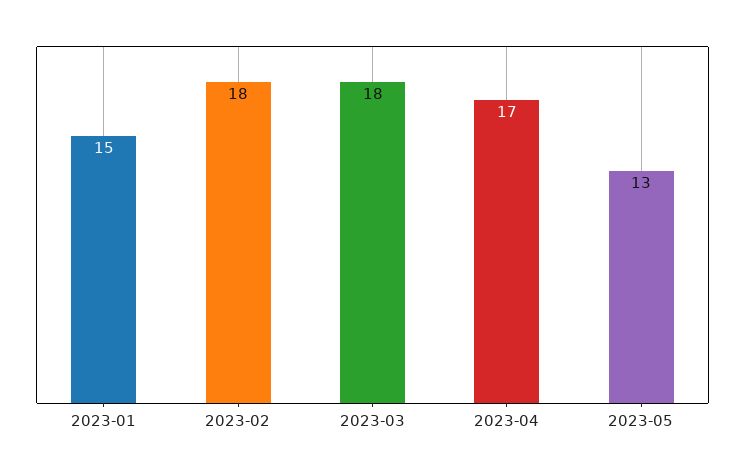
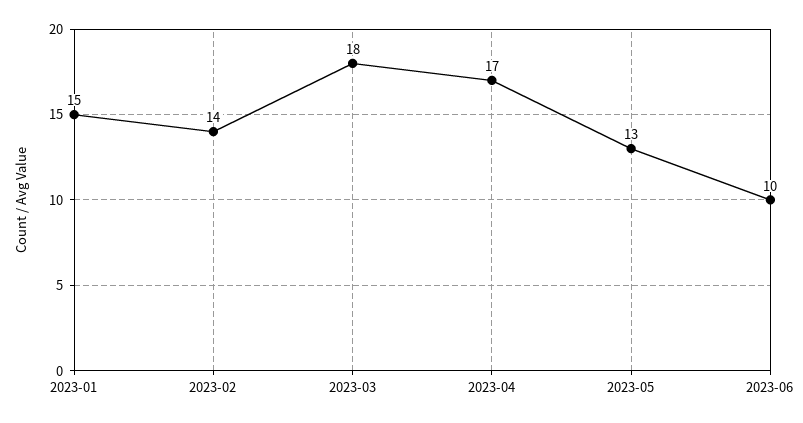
2023-02: 18 -> 14
2023-06: none -> 10

